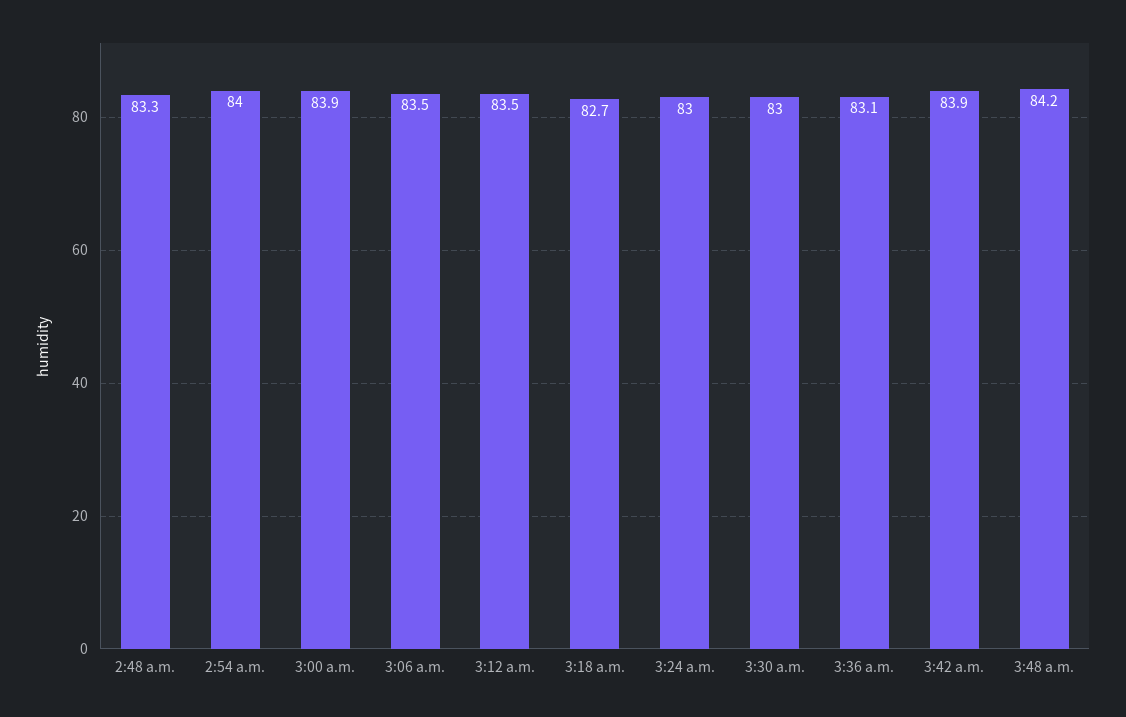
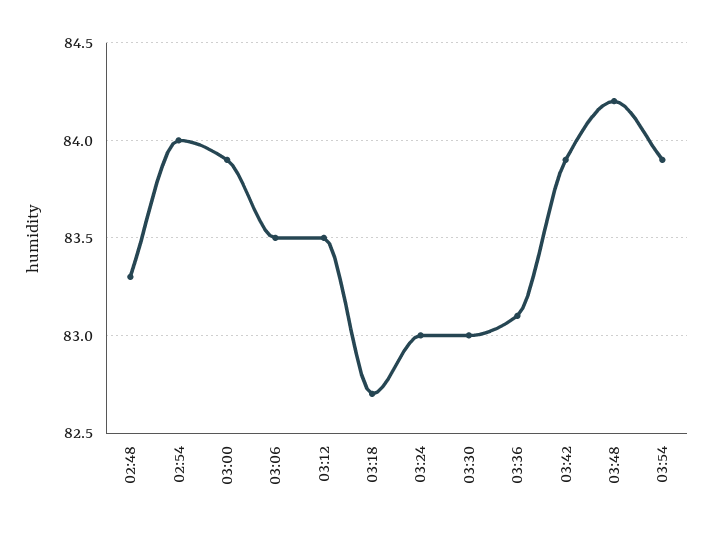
03:54: none -> 83.9

